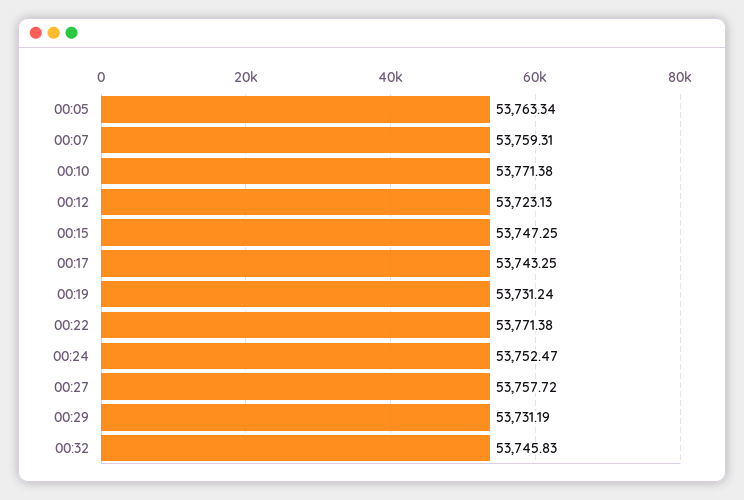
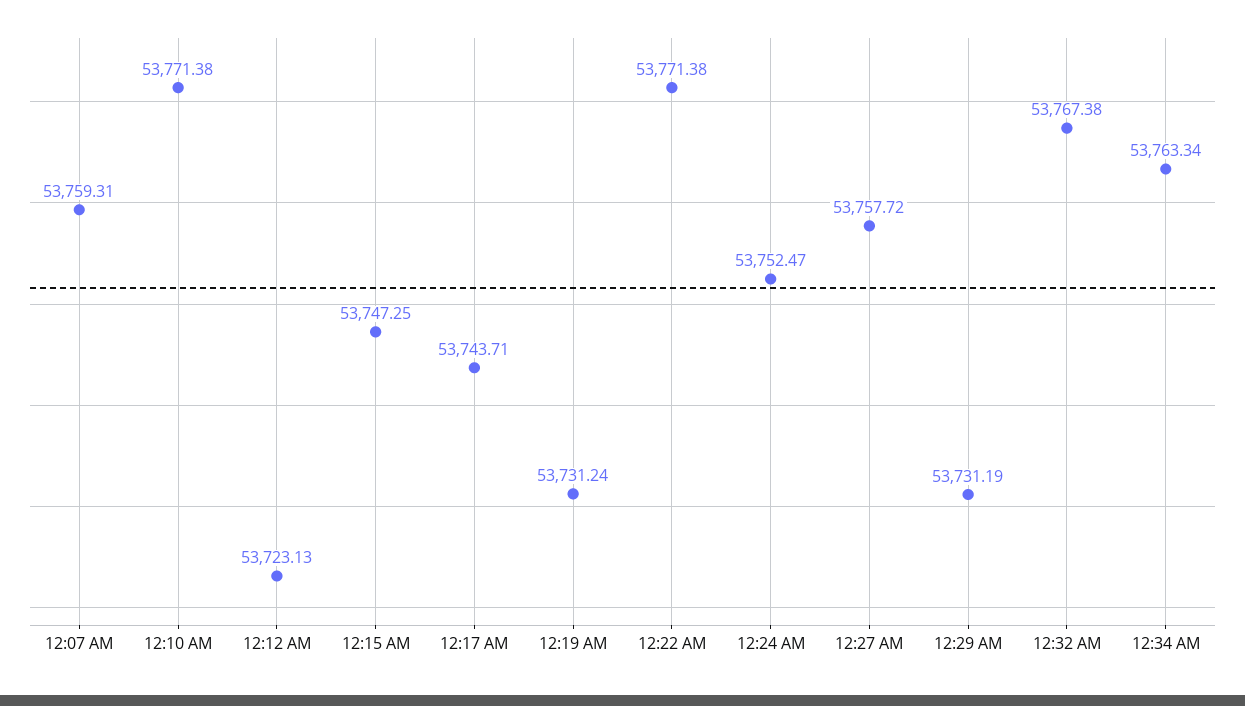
00:05: 53763.34 -> none
00:17: 53743.25 -> 53743.71
00:32: 53745.83 -> 53767.38
12:34 AM: none -> 53763.34

